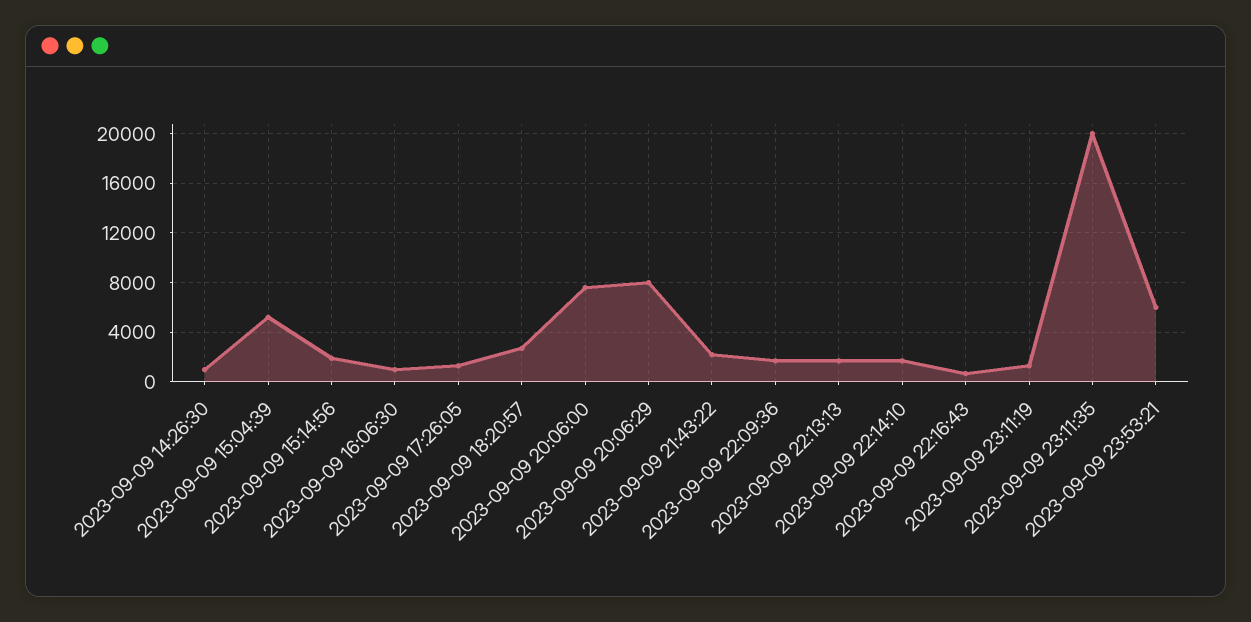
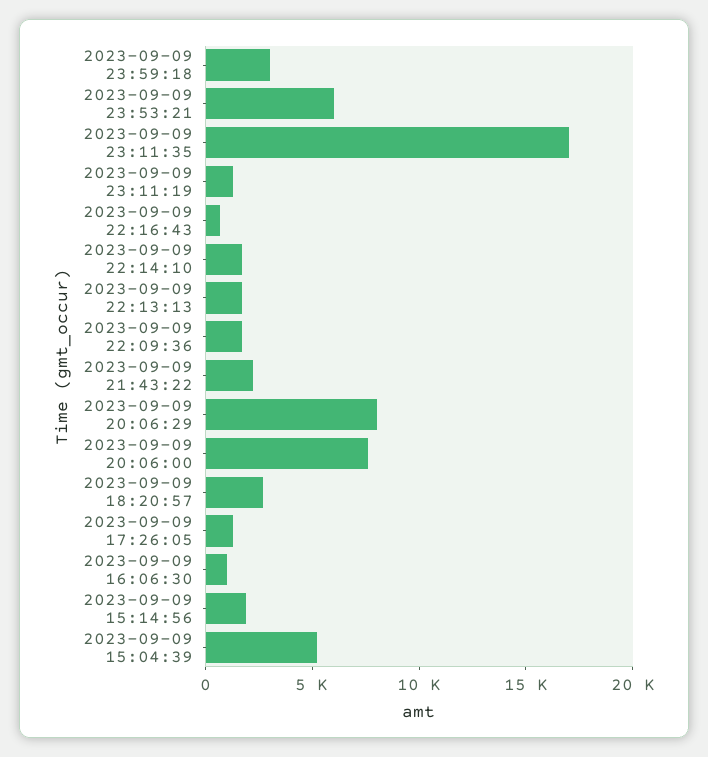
2023-09-09 14:26:30: 1000 -> none
2023-09-09 23:11:35: 20000 -> 17000
2023-09-09 23:59:18: none -> 3000

